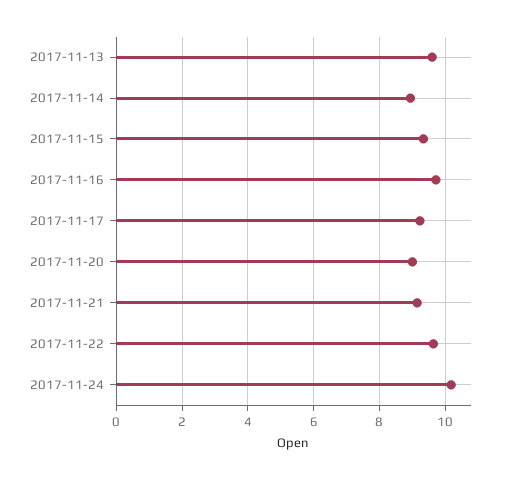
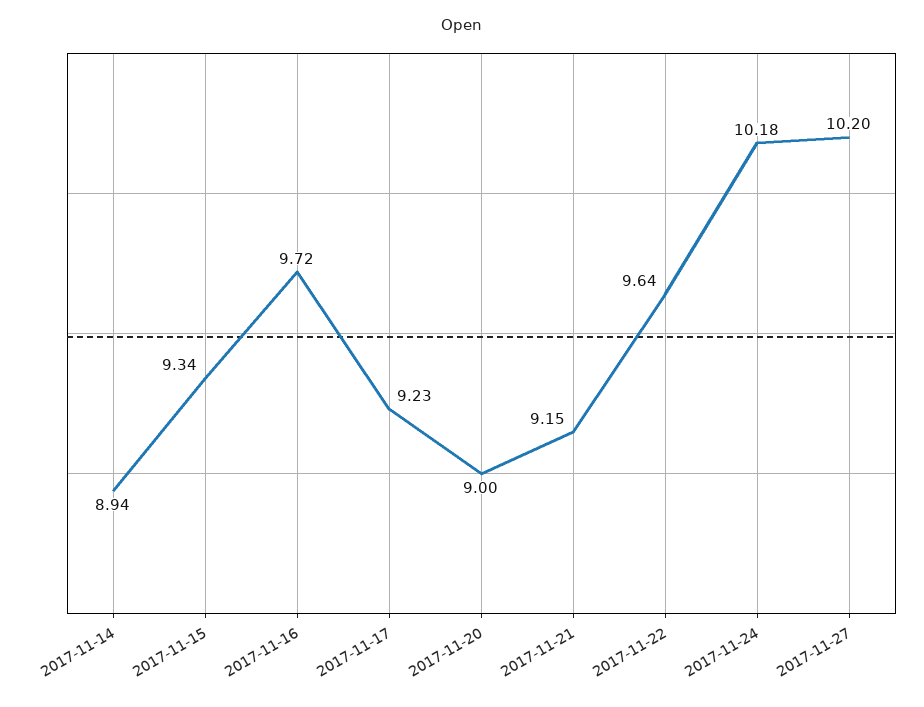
2017-11-13: 9.6 -> none
2017-11-27: none -> 10.2

